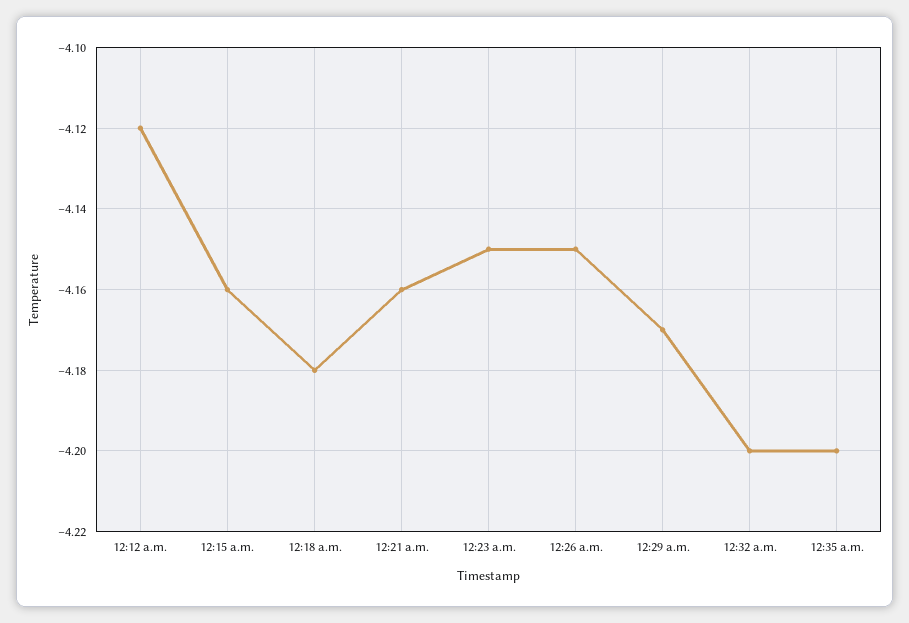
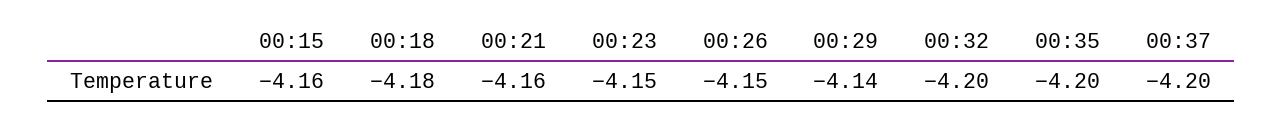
12:12 a.m.: -4.12 -> none
12:29 a.m.: -4.17 -> -4.14
00:37: none -> -4.2

